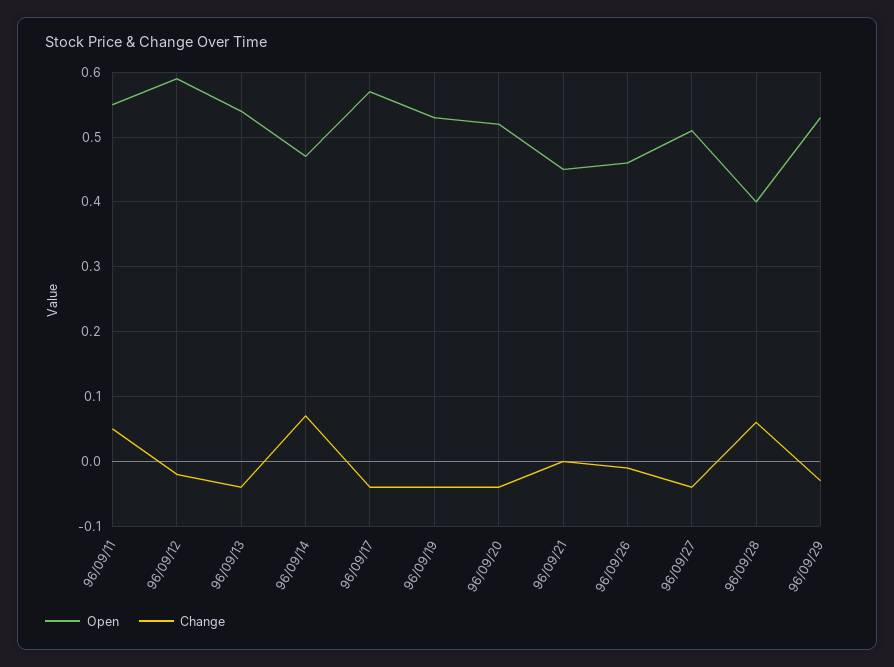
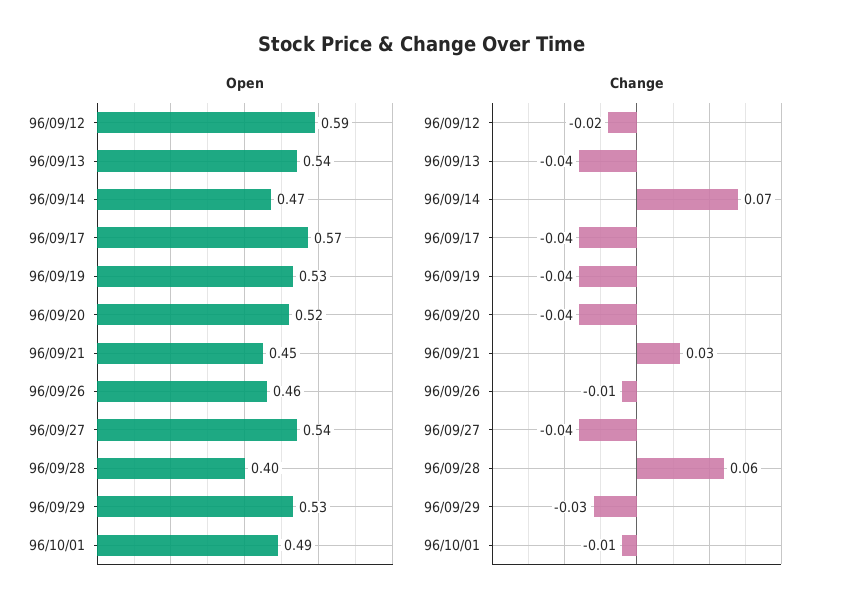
Open, 96/09/11: 0.55 -> none
Change, 96/09/11: 0.05 -> none
Change, 96/09/21: 0 -> 0.03
Open, 96/09/27: 0.51 -> 0.54
Open, 96/10/01: none -> 0.49
Change, 96/10/01: none -> -0.01

